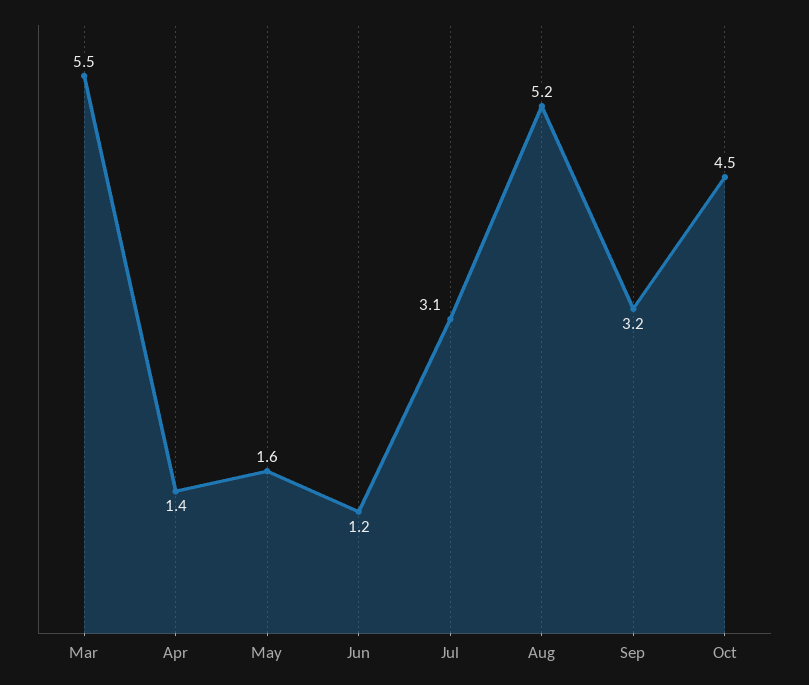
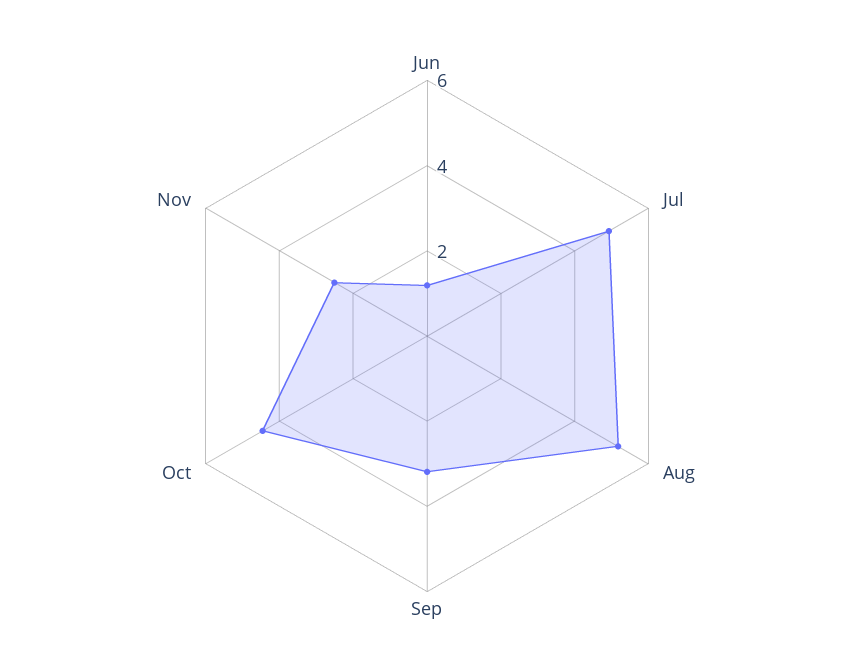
Mar: 5.5 -> none
Apr: 1.4 -> none
May: 1.6 -> none
Jul: 3.1 -> 5
Nov: none -> 2.5

